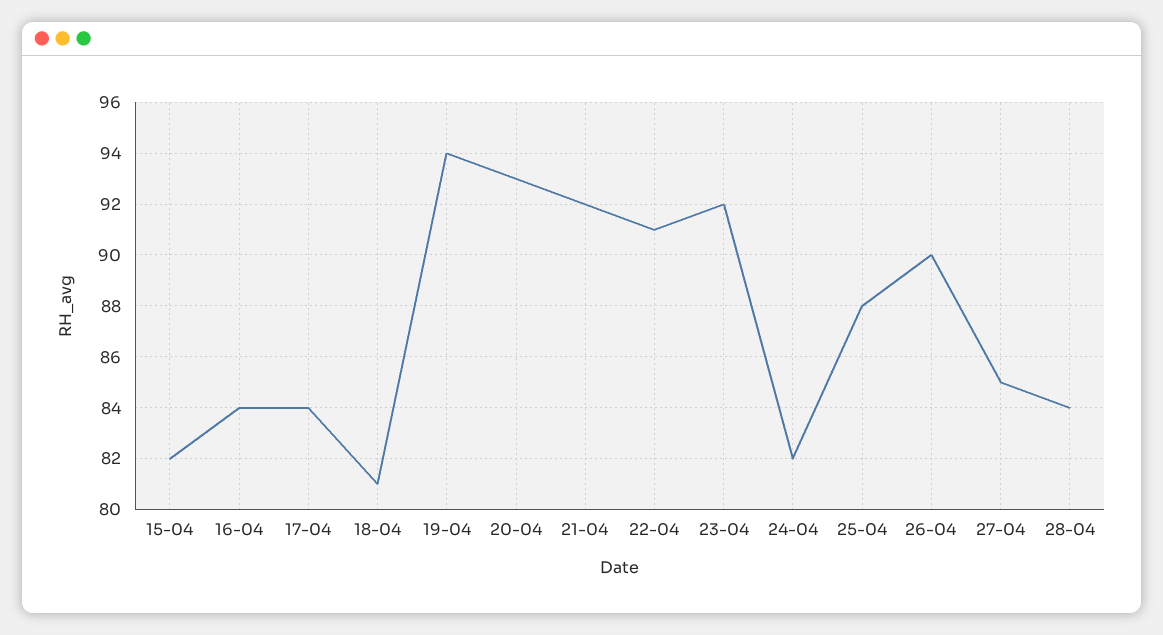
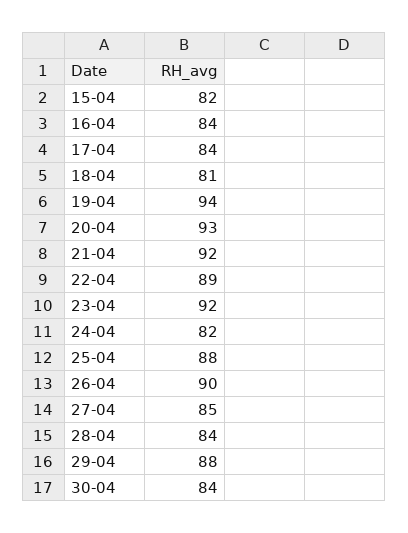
22-04: 91 -> 89
29-04: none -> 88
30-04: none -> 84

